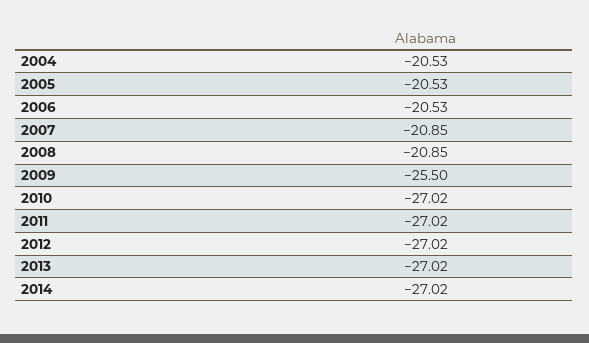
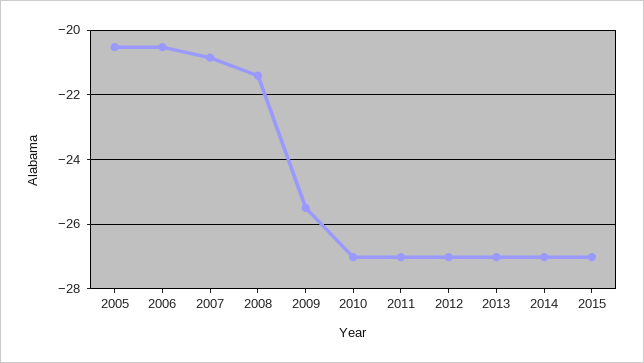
2004: -20.53 -> none
2008: -20.85 -> -21.4
2015: none -> -27

